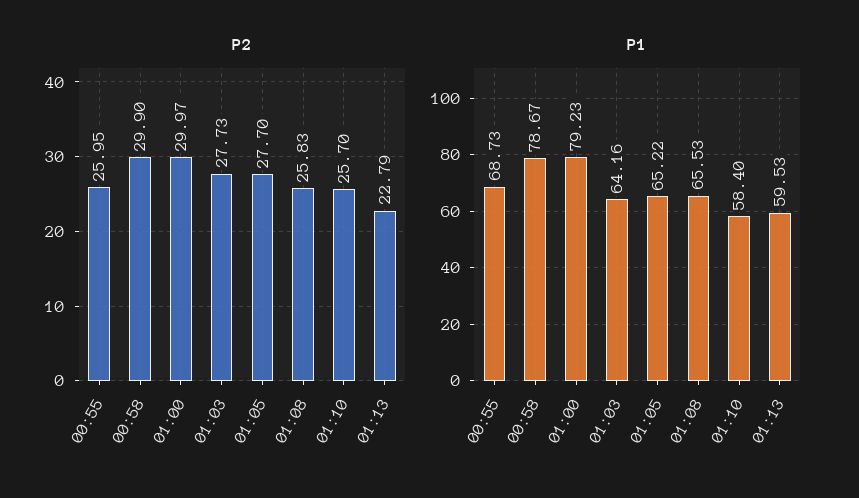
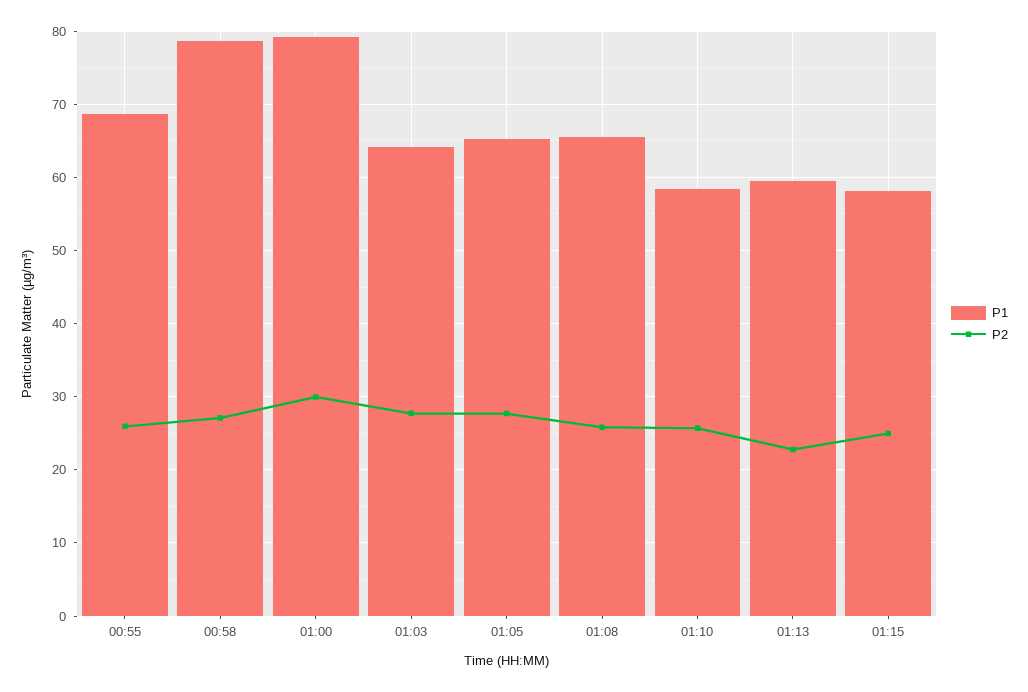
P2, 00:58: 29.9 -> 27
P1, 01:15: none -> 58
P2, 01:15: none -> 25

